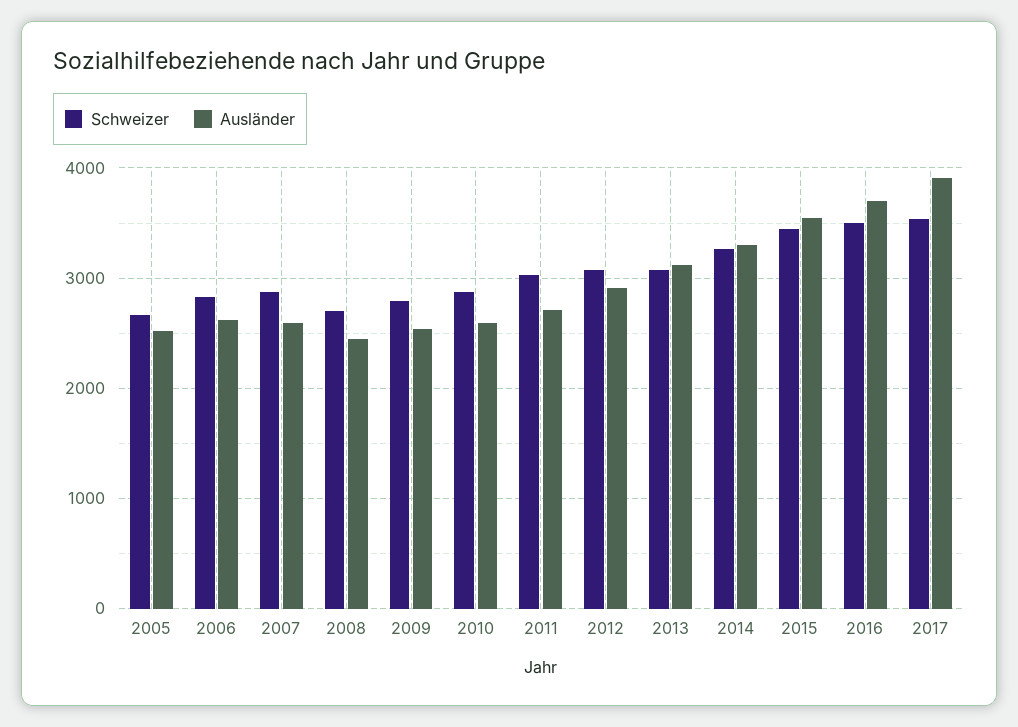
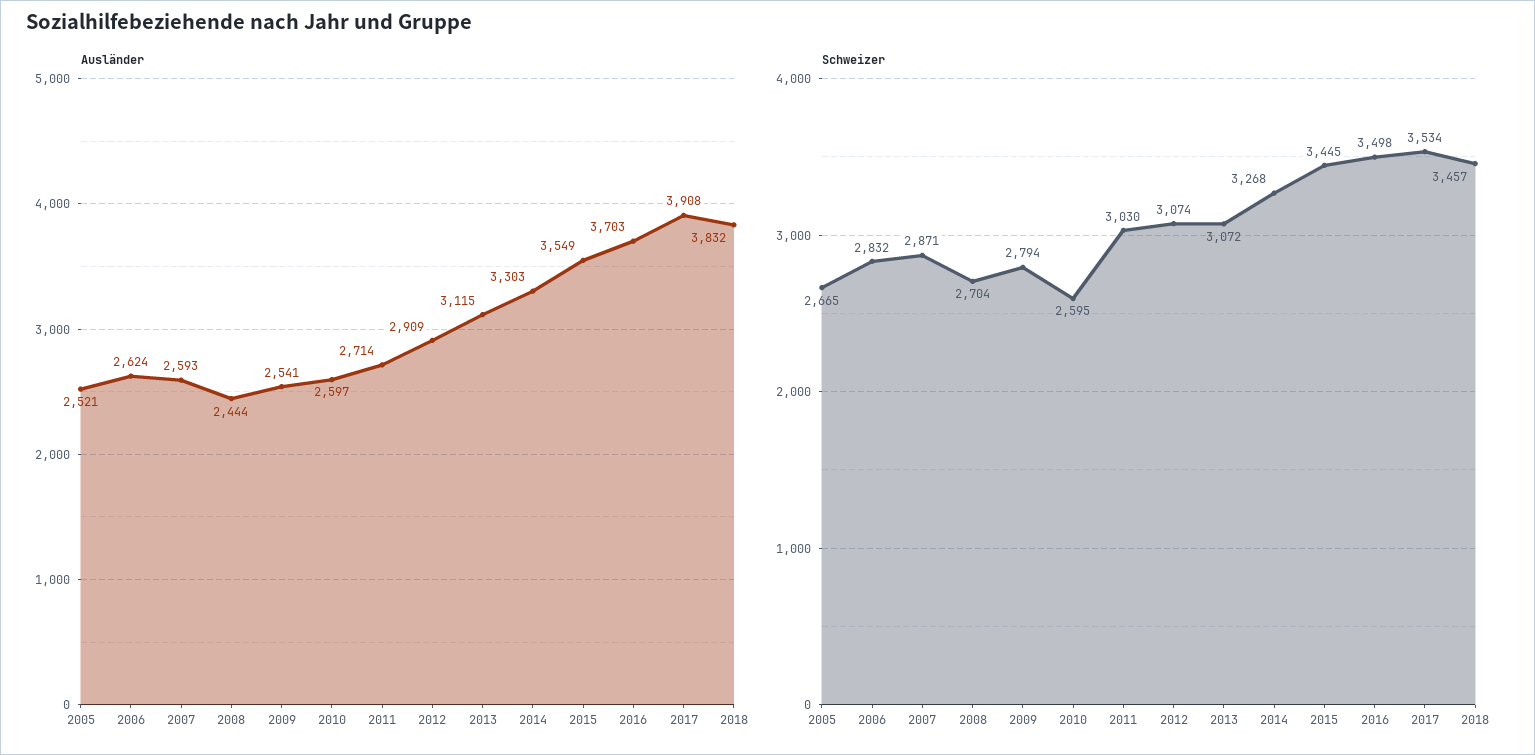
Schweizer, 2010: 2900 -> 2595
Ausländer, 2018: none -> 3832
Schweizer, 2018: none -> 3457

